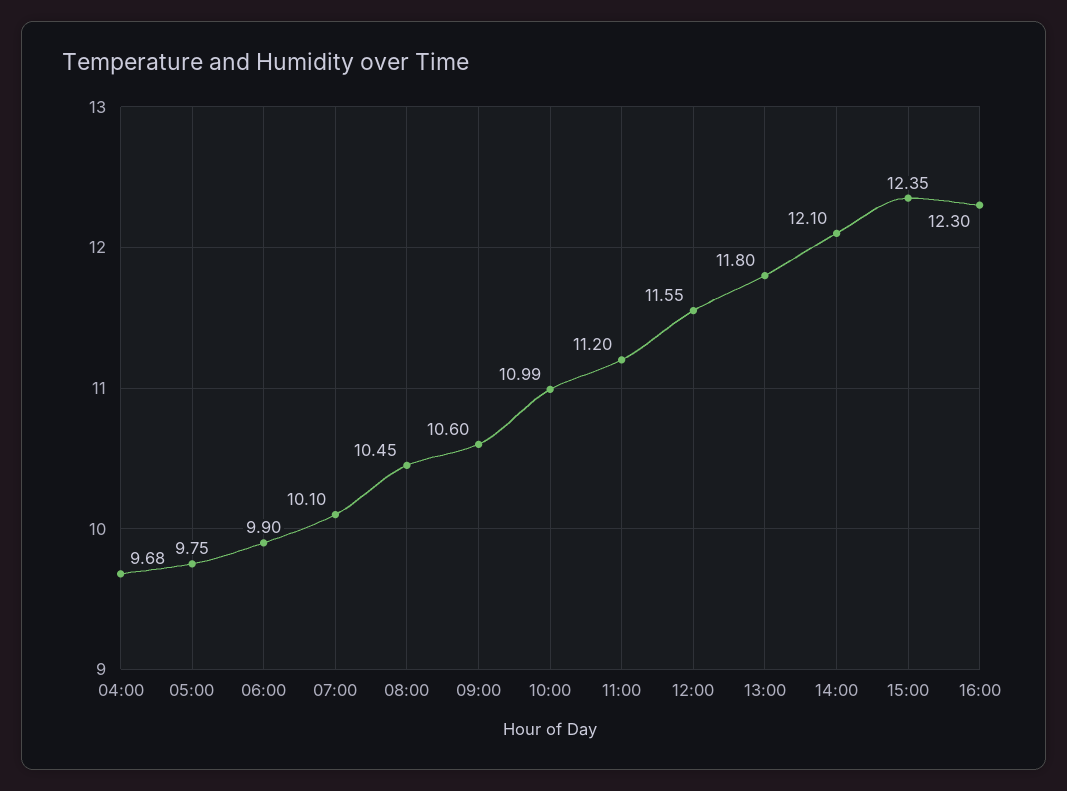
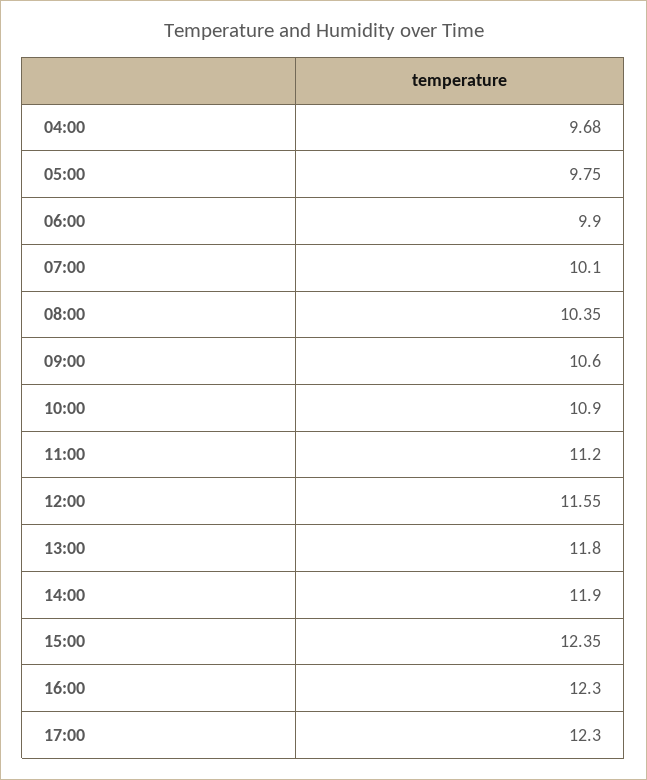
08:00: 10.45 -> 10.35
10:00: 10.99 -> 10.9
14:00: 12.1 -> 11.9
17:00: none -> 12.3

